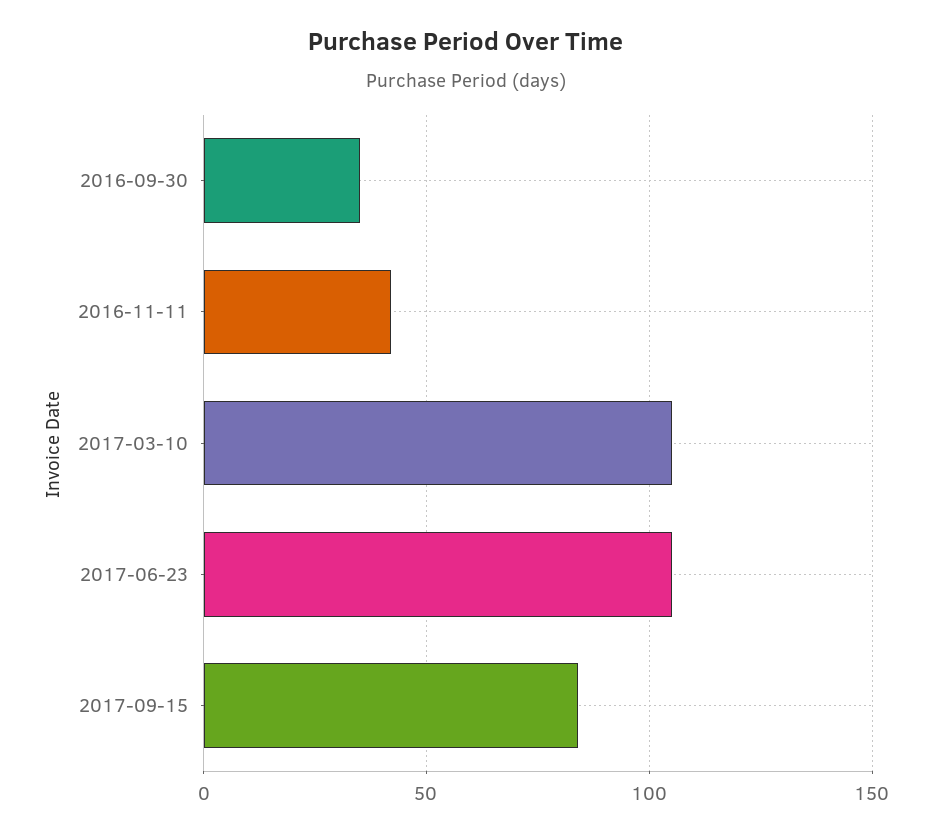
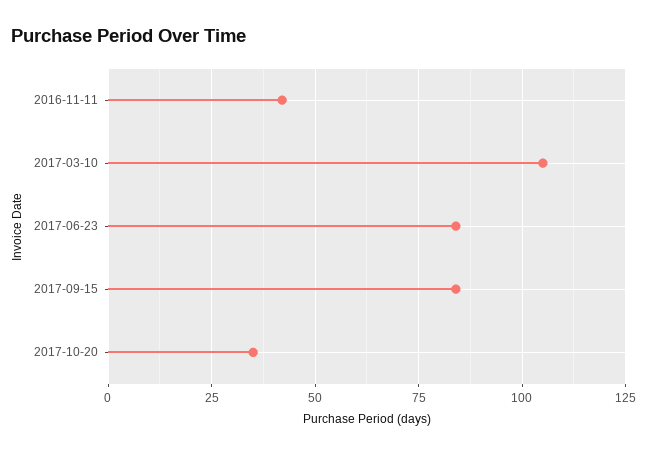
2016-09-30: 35 -> none
2017-06-23: 105 -> 85
2017-10-20: none -> 35

